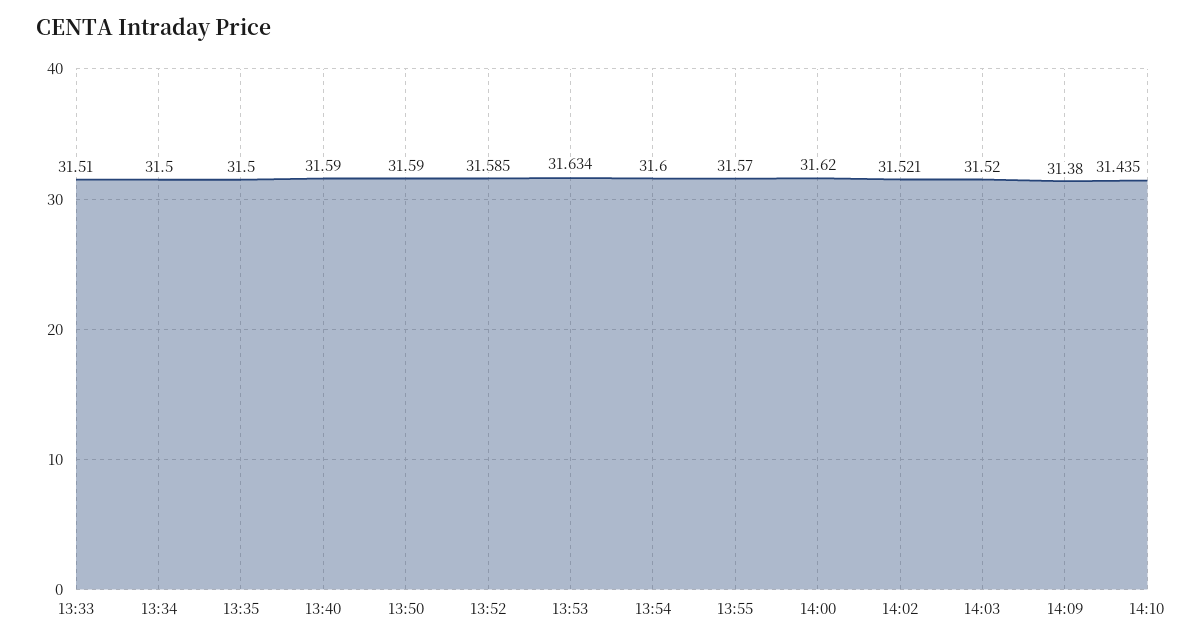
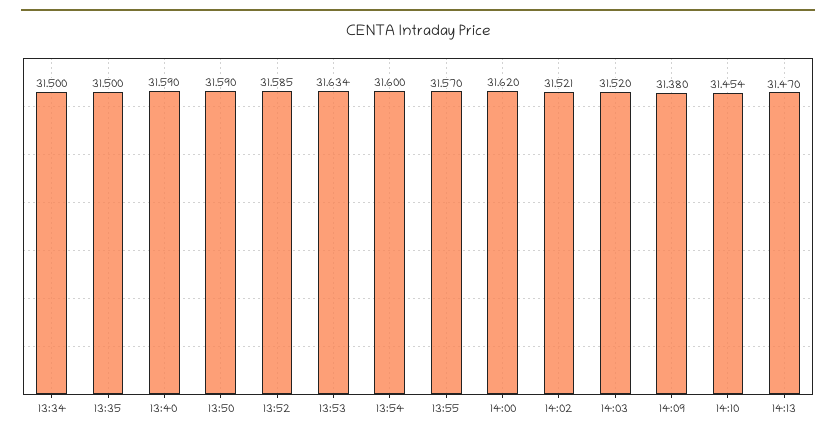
13:33: 31.51 -> none
14:10: 31.435 -> 31.454
14:13: none -> 31.47

